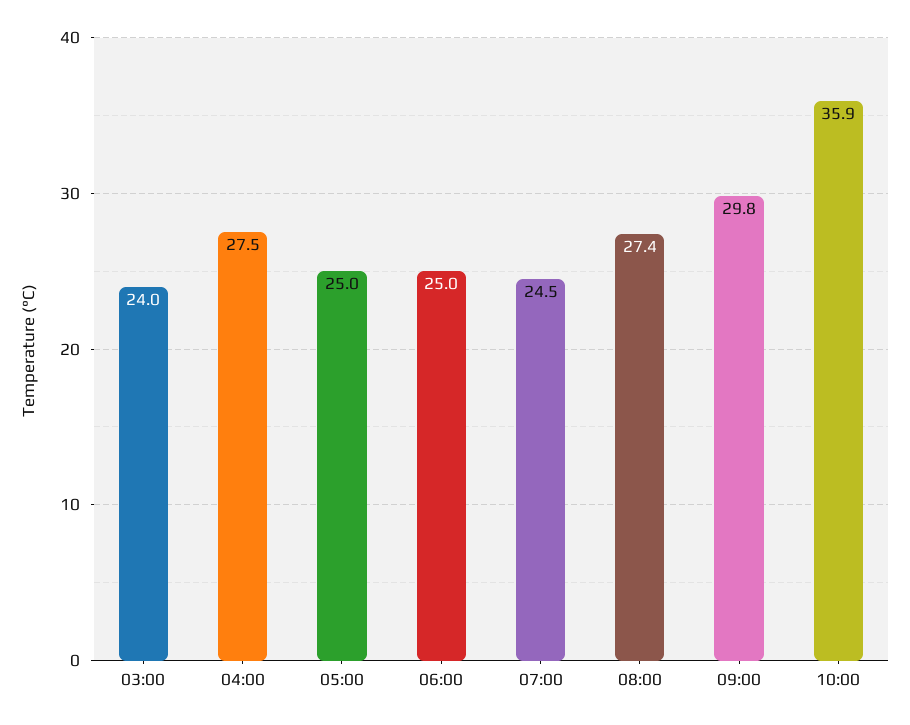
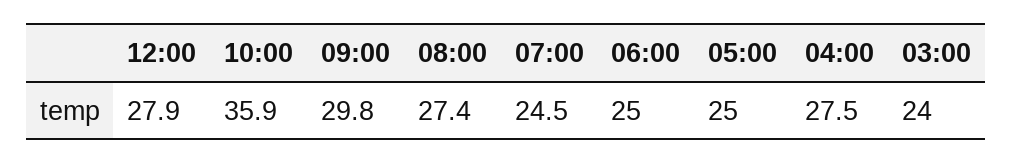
12:00: none -> 27.9

